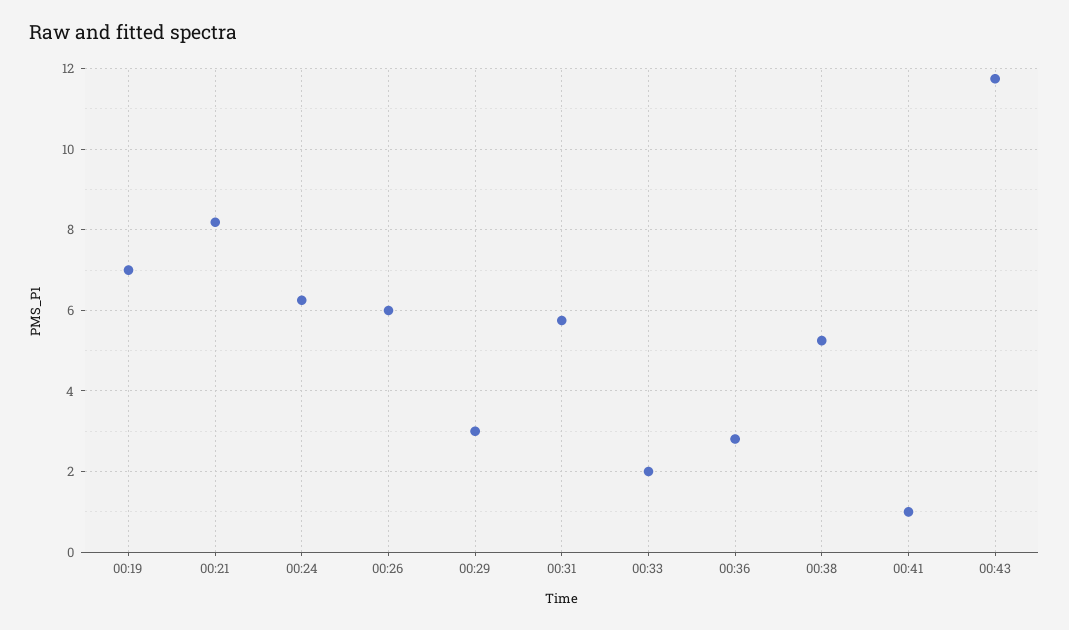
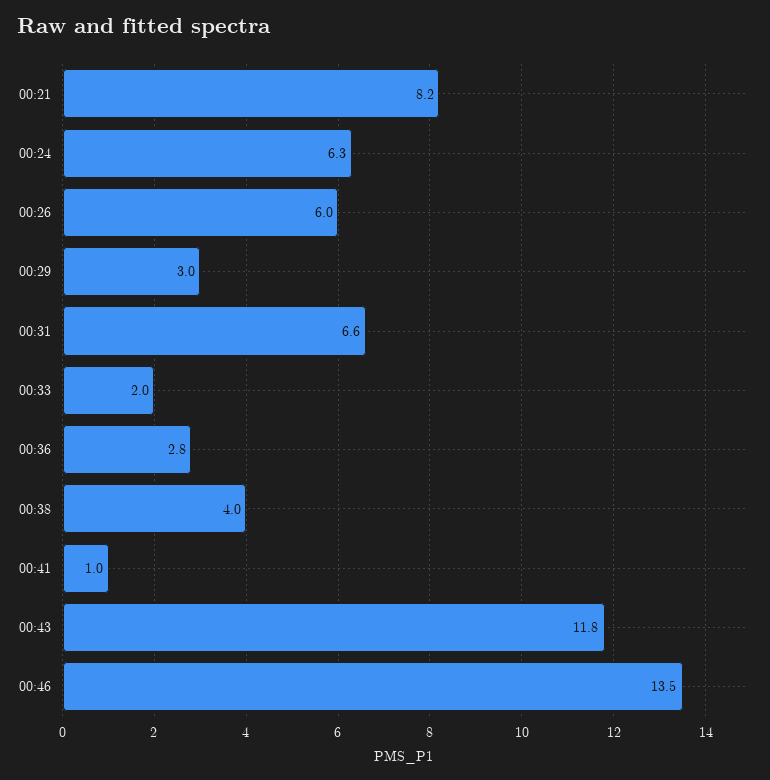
00:19: 7 -> none
00:31: 5.8 -> 6.6
00:38: 5.2 -> 4
00:46: none -> 13.5

